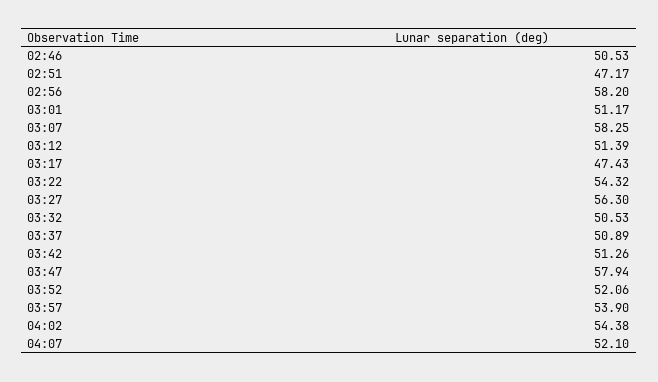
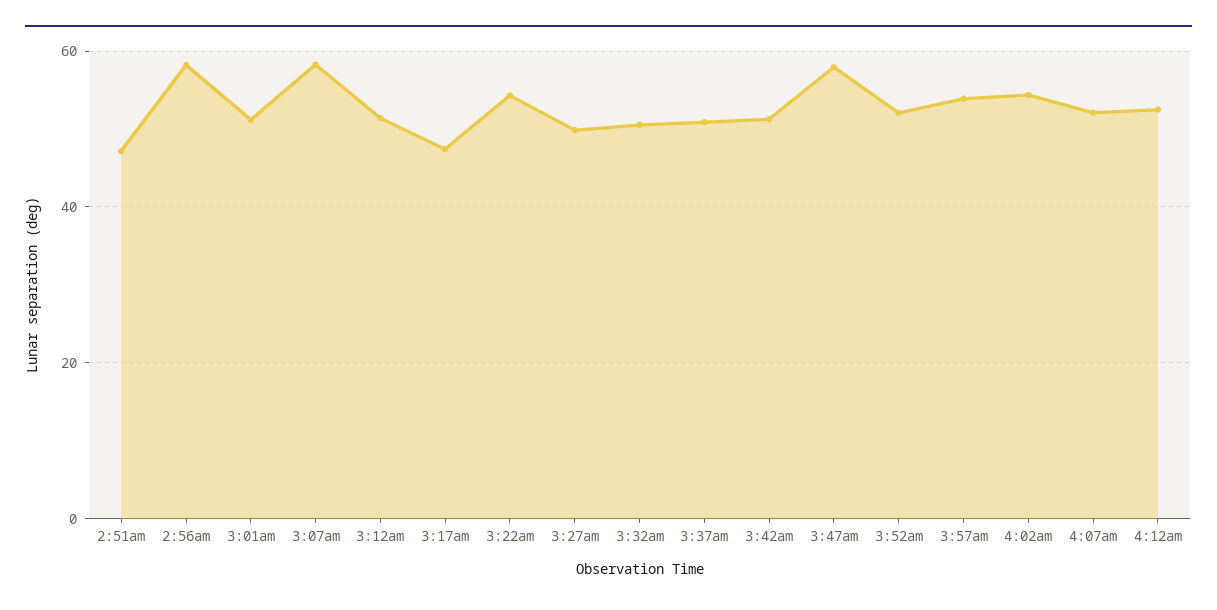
02:46: 50.53 -> none
03:27: 56.3 -> 50
4:12am: none -> 52

